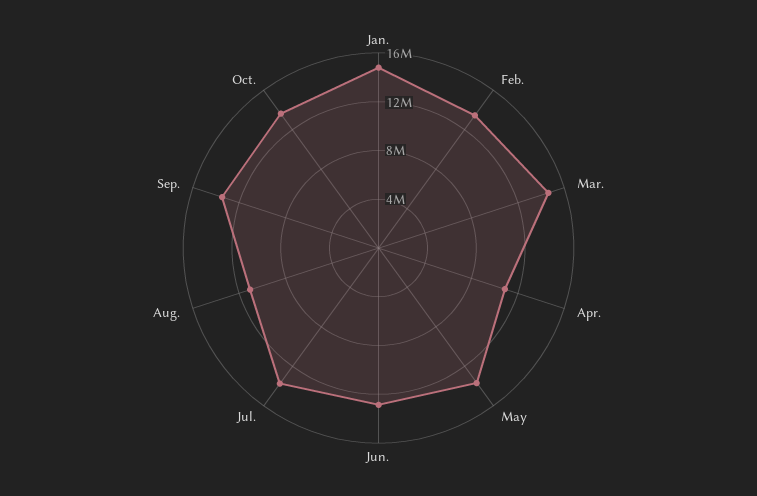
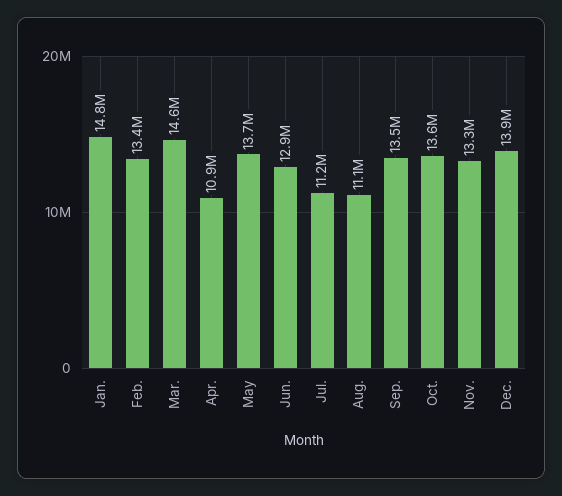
Jul.: 14000000 -> 11200000
Nov.: none -> 13300000
Dec.: none -> 13900000

